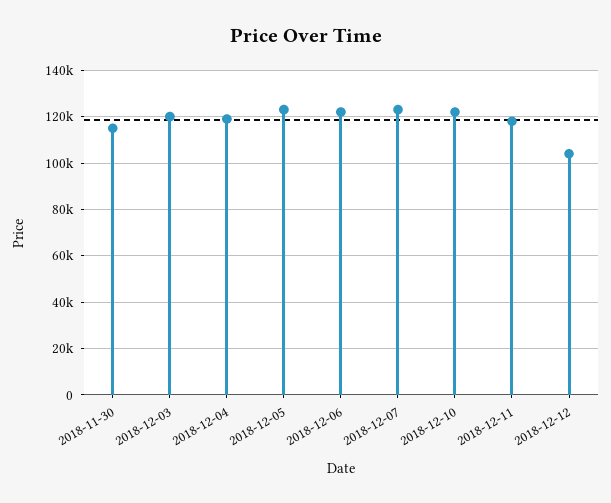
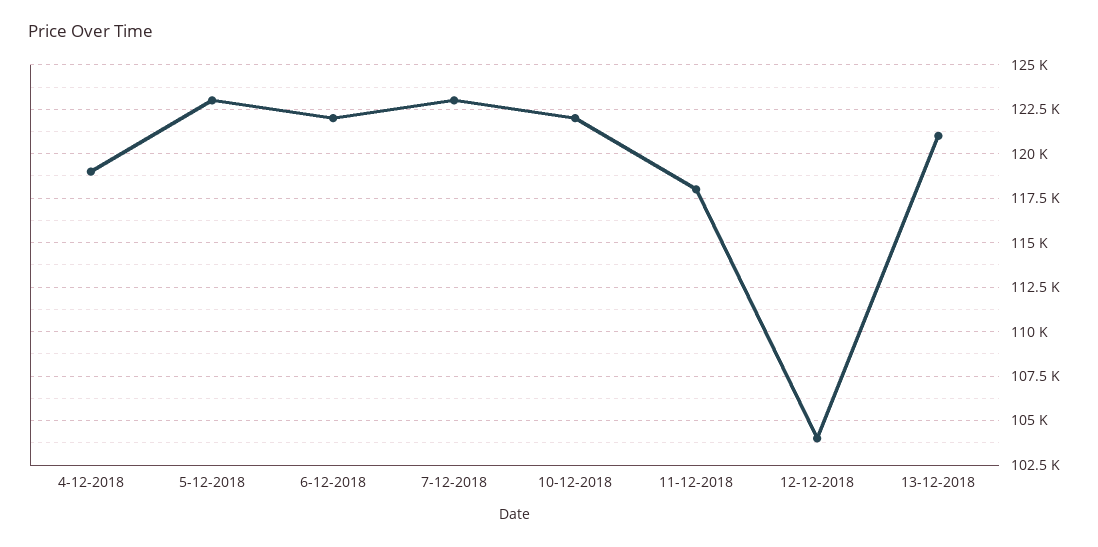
2018-11-30: 115000 -> none
2018-12-03: 120000 -> none
13-12-2018: none -> 121000

